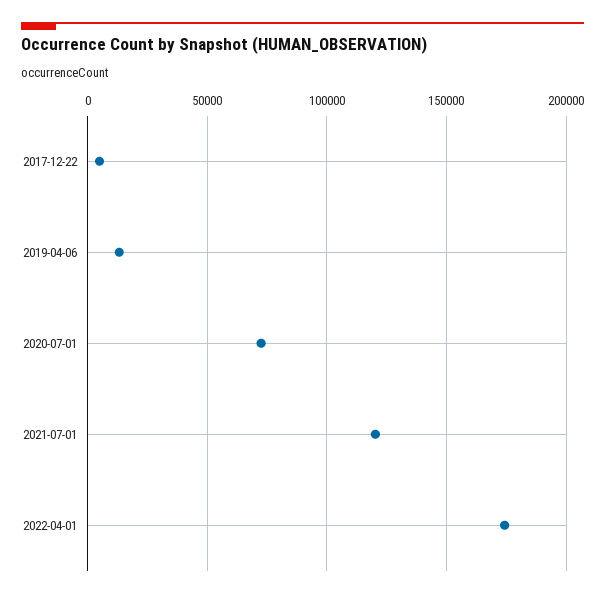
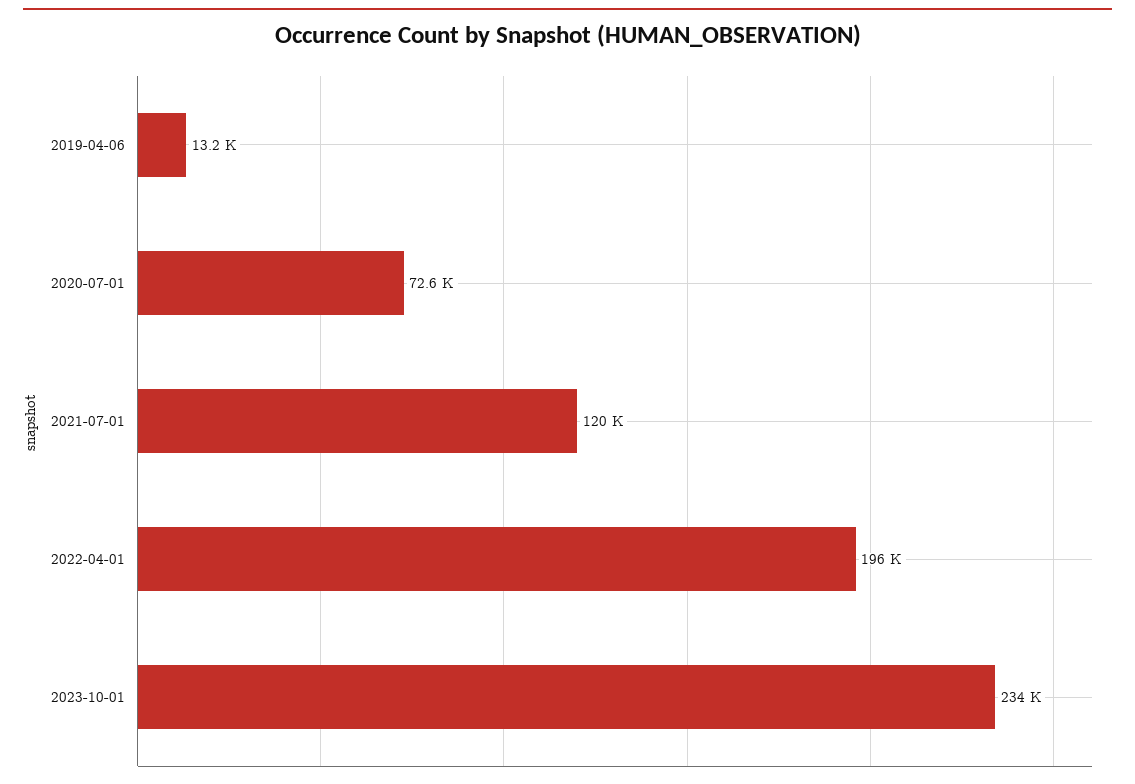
2017-12-22: 5000 -> none
2022-04-01: 175000 -> 196000
2023-10-01: none -> 234000

